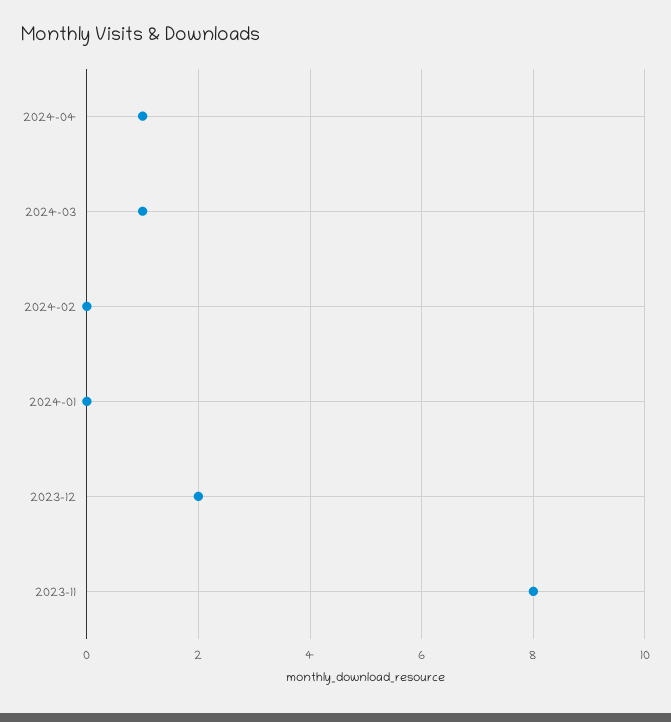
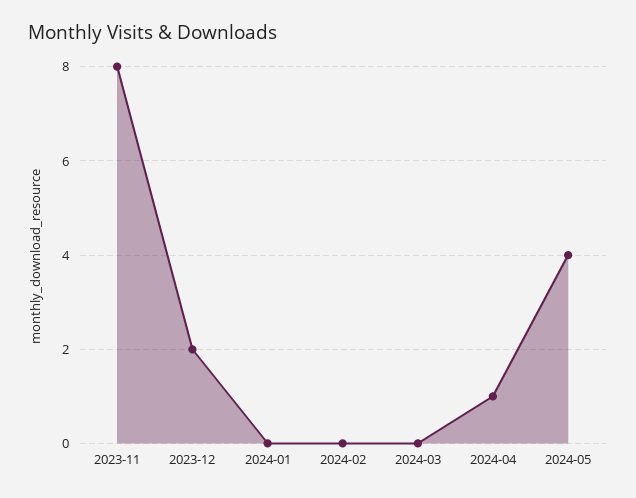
2024-03: 1 -> 0
2024-05: none -> 4

